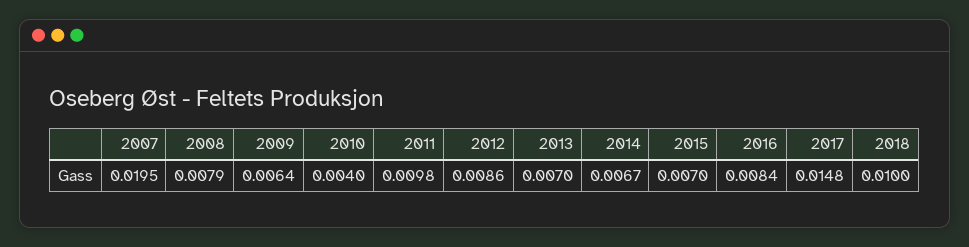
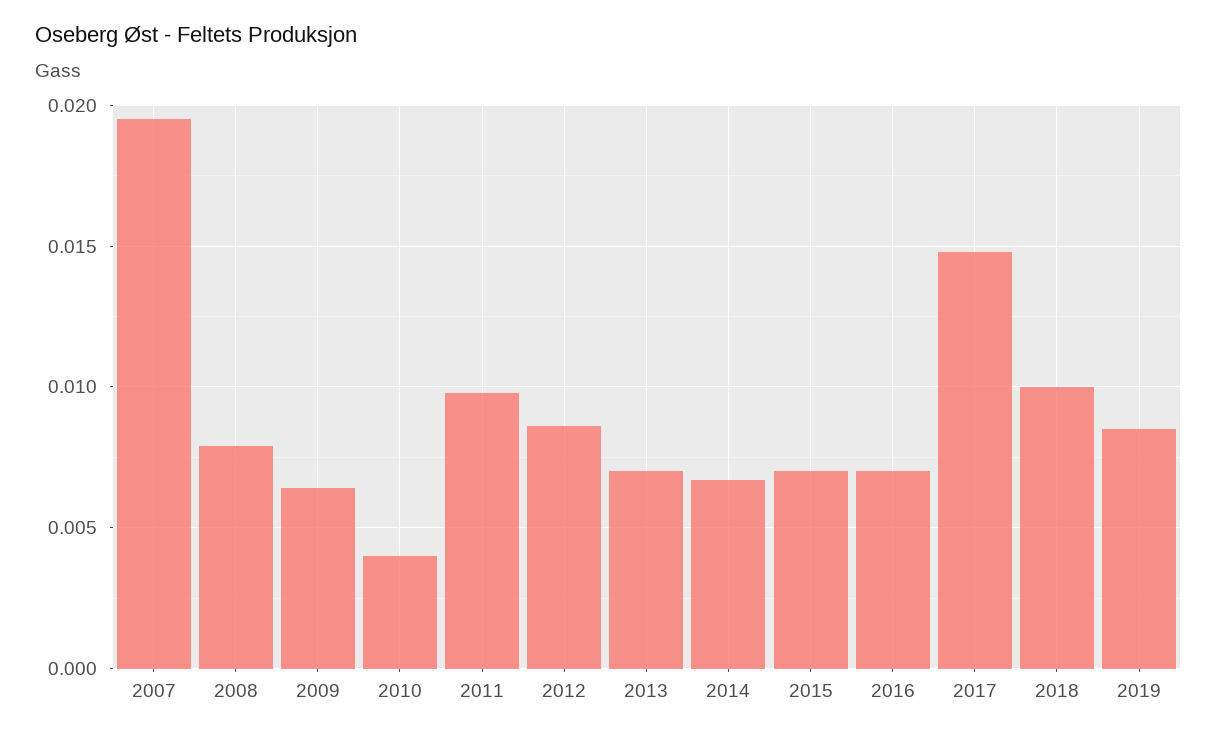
2016: 0.0084 -> 0.007
2019: none -> 0.0085

